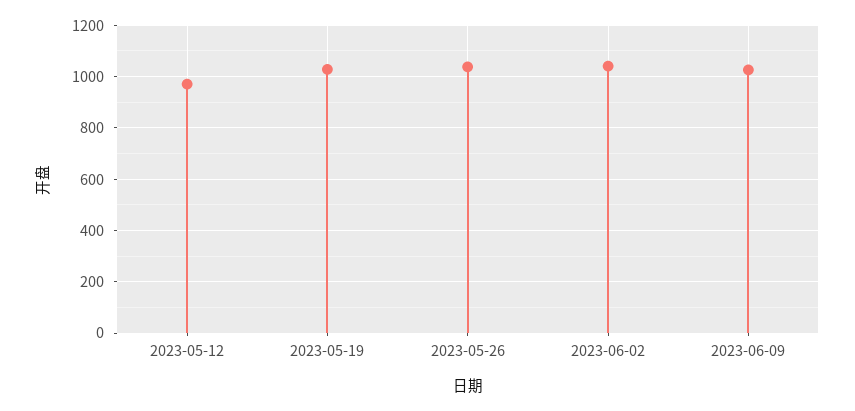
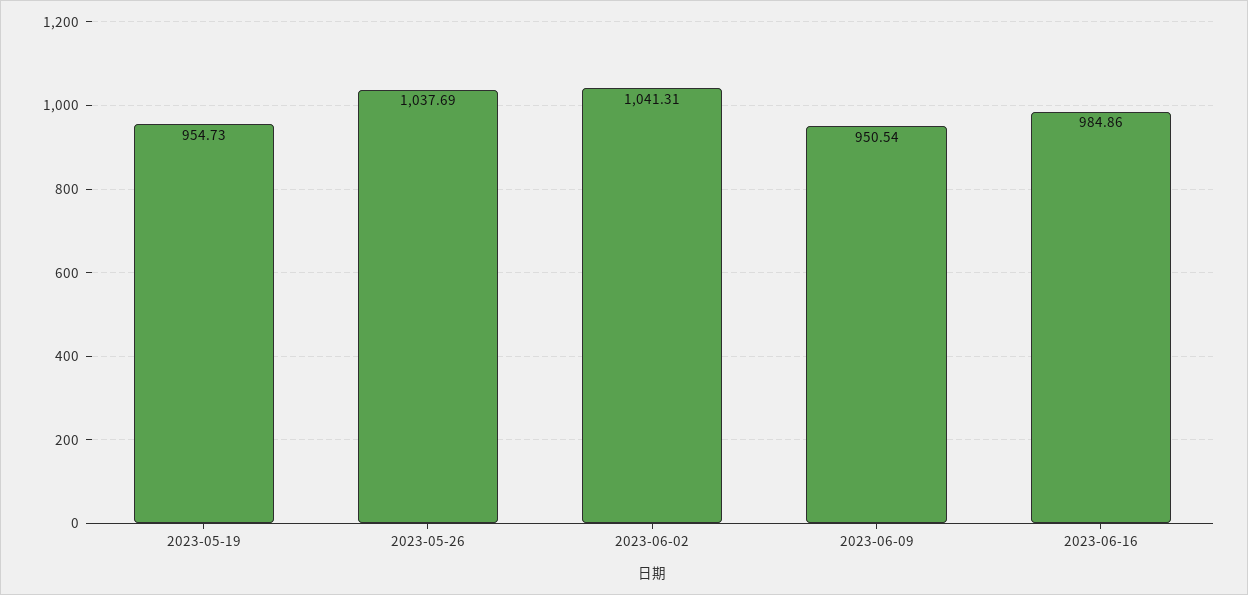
2023-05-12: 975 -> none
2023-05-19: 1025 -> 954.73
2023-06-09: 1025 -> 950.54
2023-06-16: none -> 984.86

